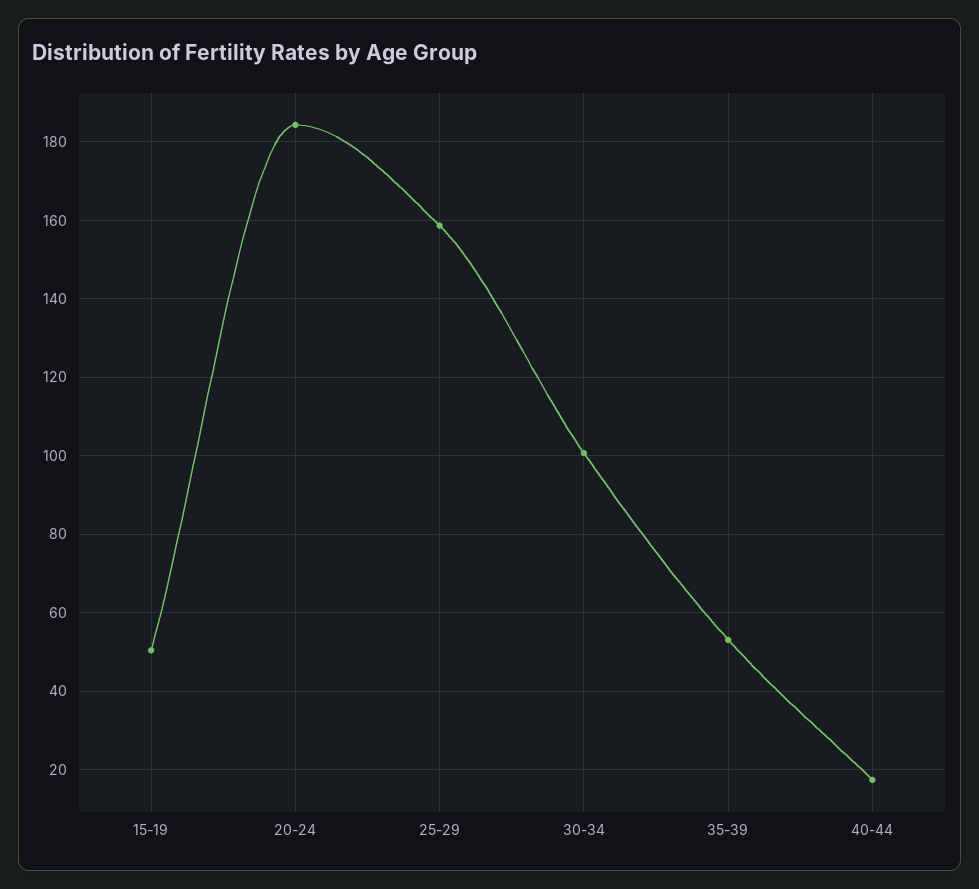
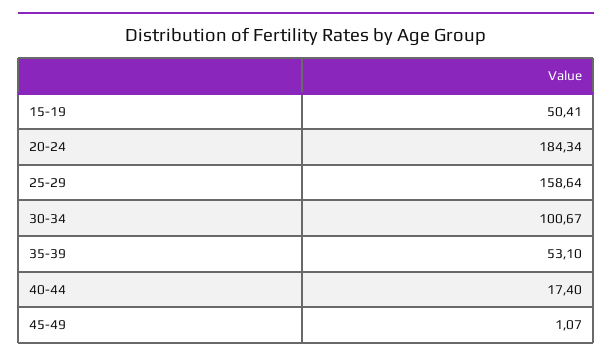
45-49: none -> 1.07

